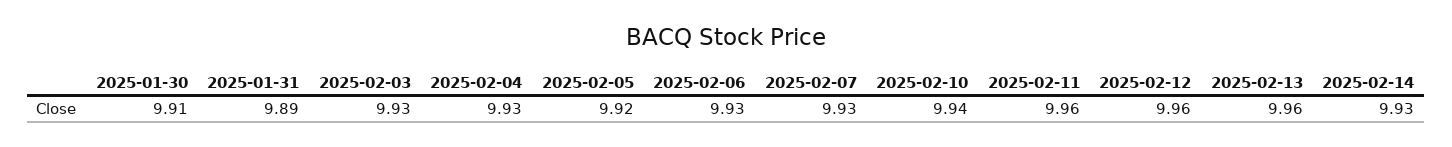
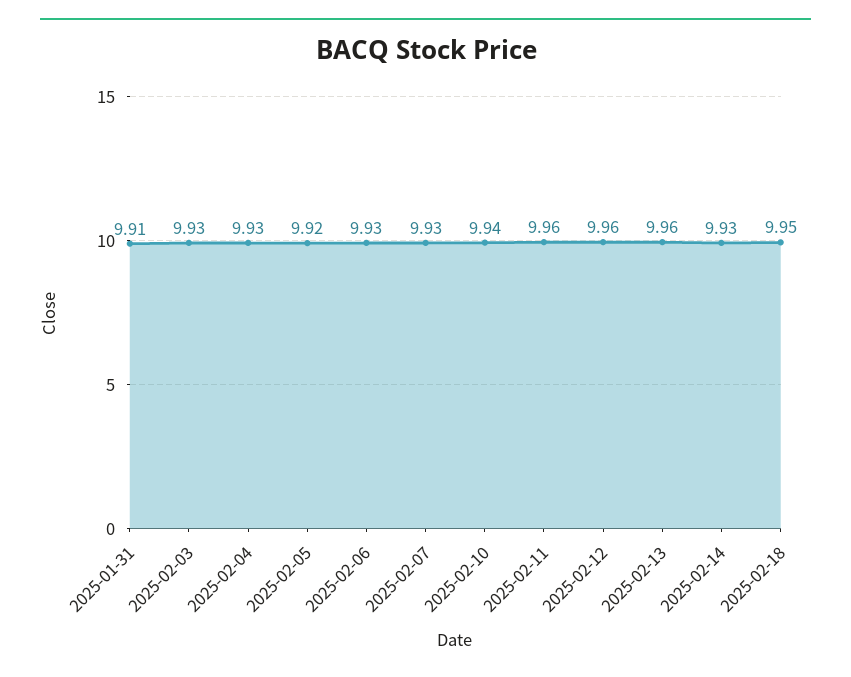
2025-01-30: 9.91 -> none
2025-01-31: 9.89 -> 9.91
2025-02-18: none -> 9.95

